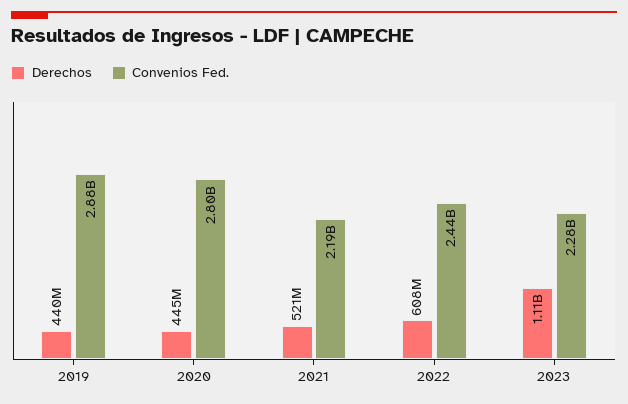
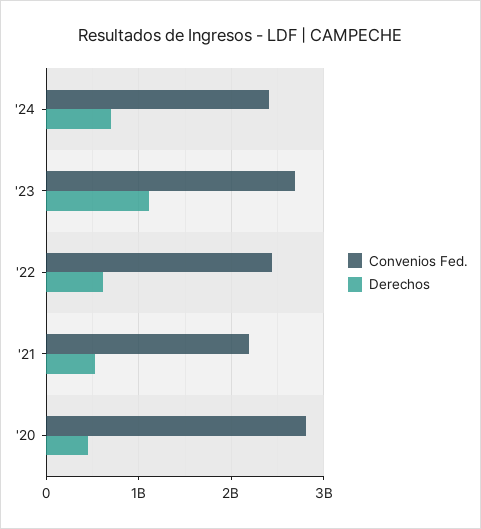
Derechos, 2019: 440000000 -> none
Convenios Fed., 2019: 2880000000 -> none
Convenios Fed., 2023: 2280000000 -> 2700000000
Convenios Fed., '24: none -> 2400000000
Derechos, '24: none -> 700000000

